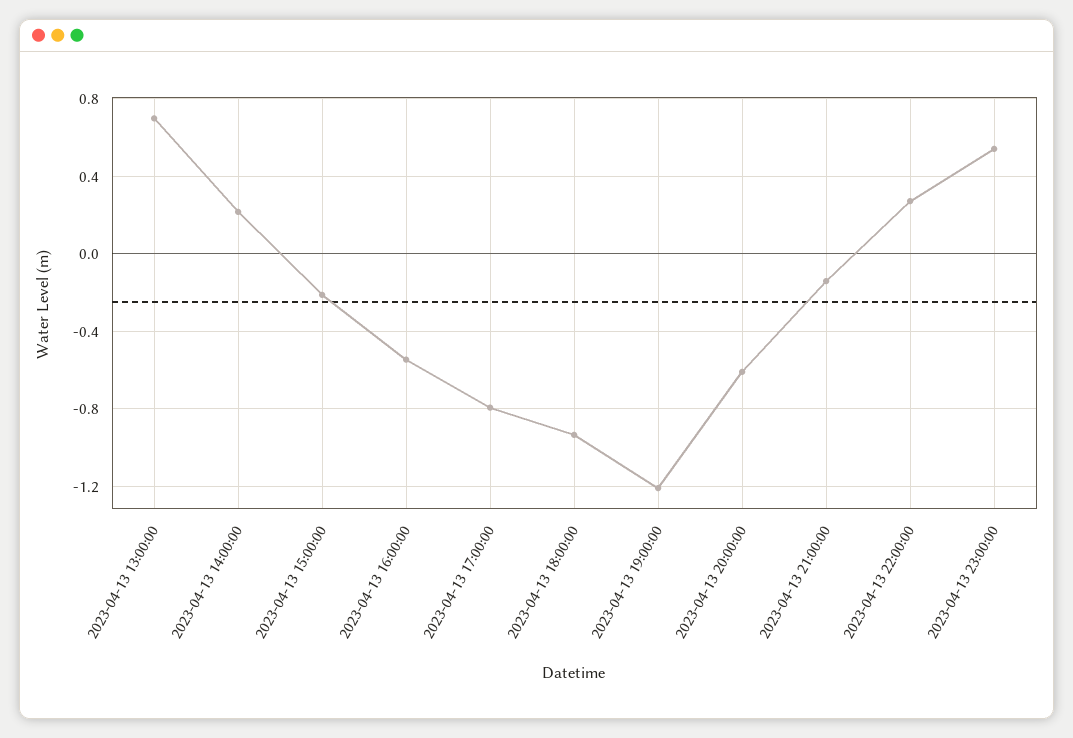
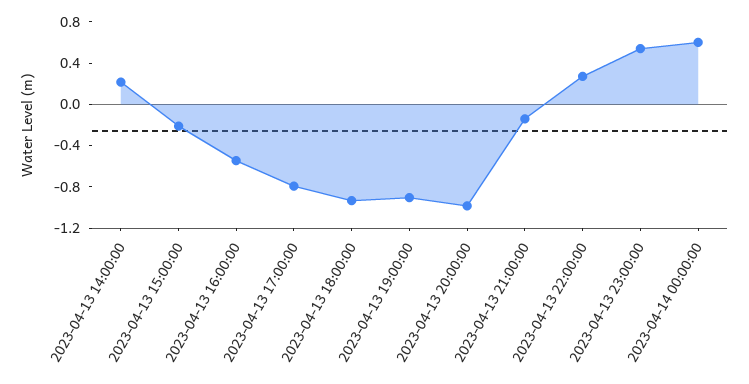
2023-04-13 13:00:00: 0.7 -> none
2023-04-13 19:00:00: -1.2 -> -0.9
2023-04-13 20:00:00: -0.6 -> -1
2023-04-14 00:00:00: none -> 0.6

